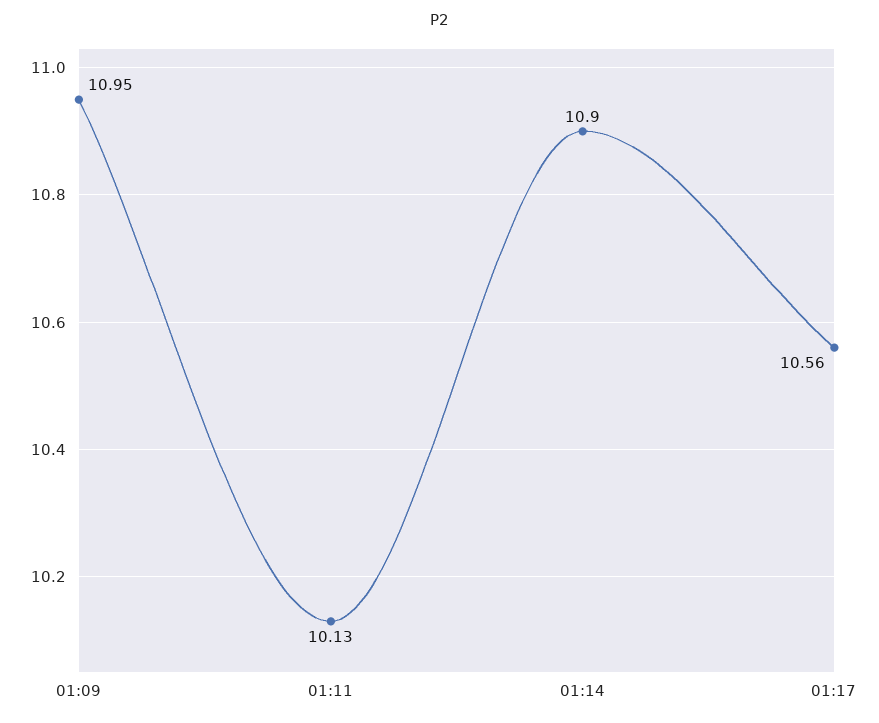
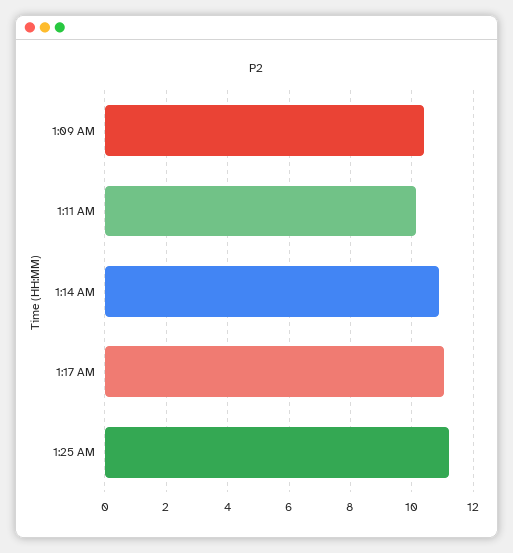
01:09: 10.95 -> 10.4
01:17: 10.56 -> 11
1:25 AM: none -> 11.2

